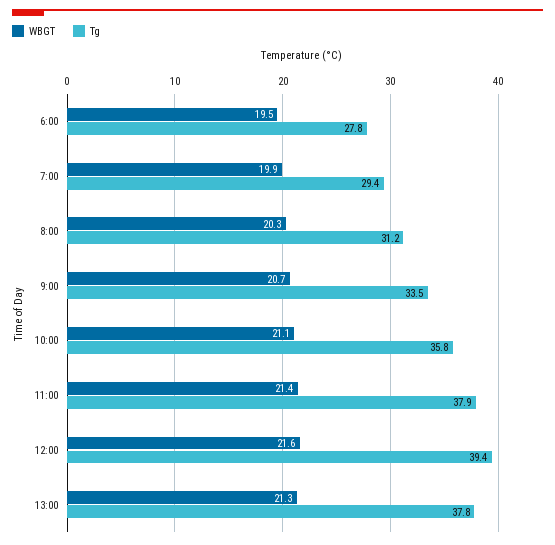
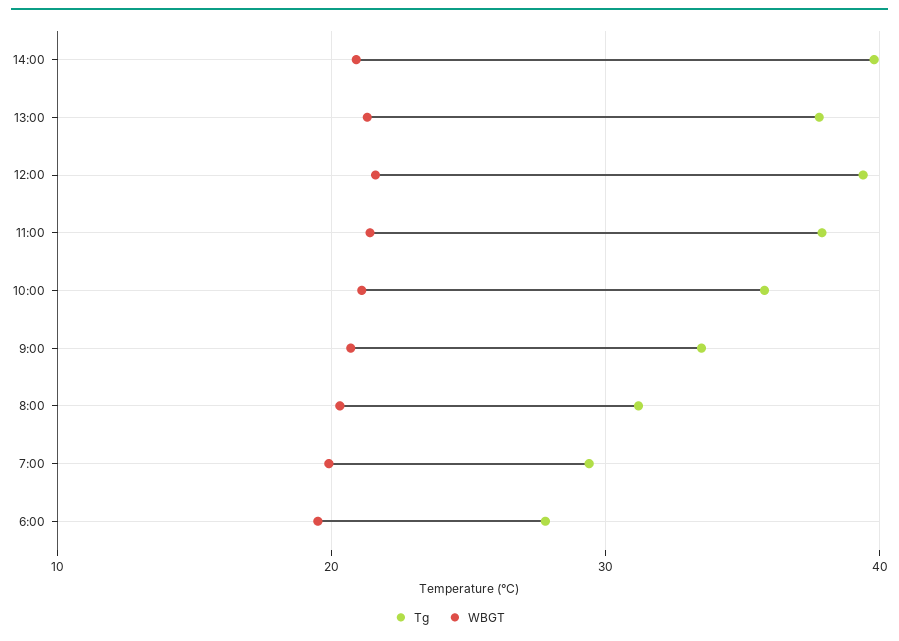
Tg, 14:00: none -> 40
WBGT, 14:00: none -> 21

